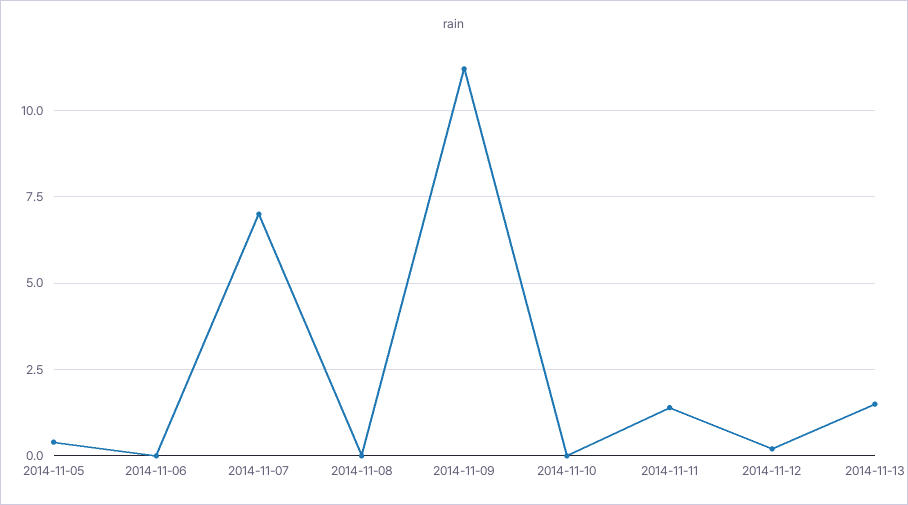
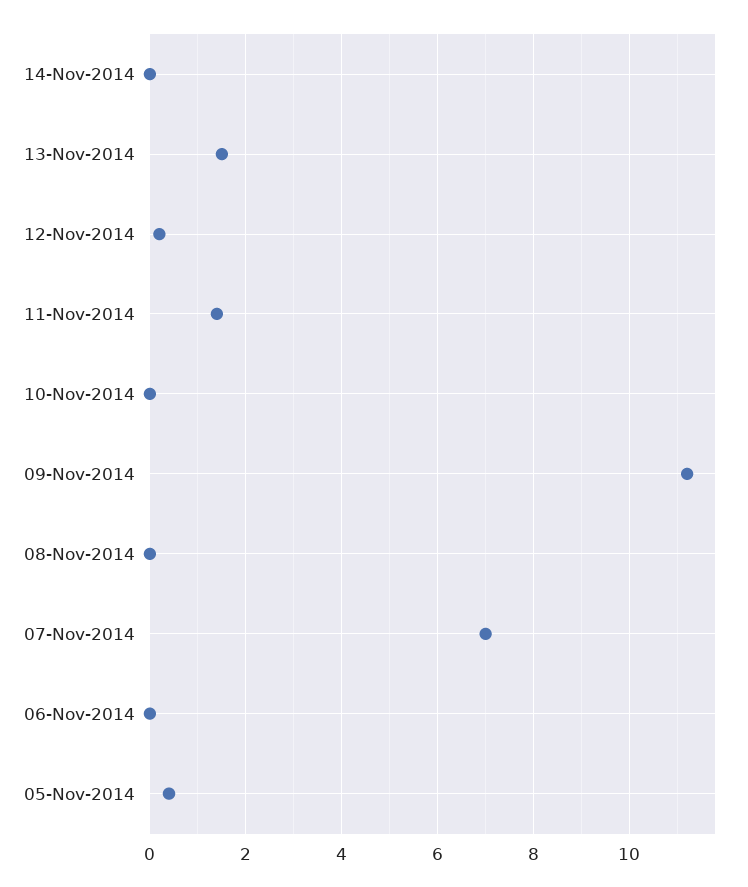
14-Nov-2014: none -> 0

